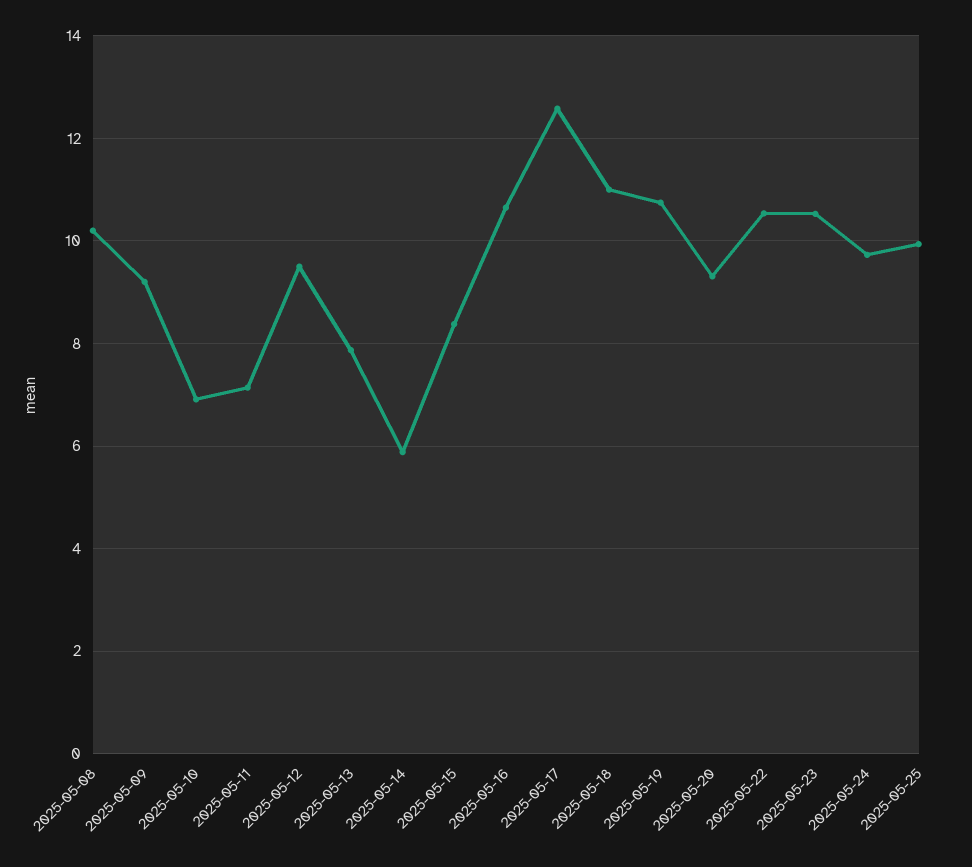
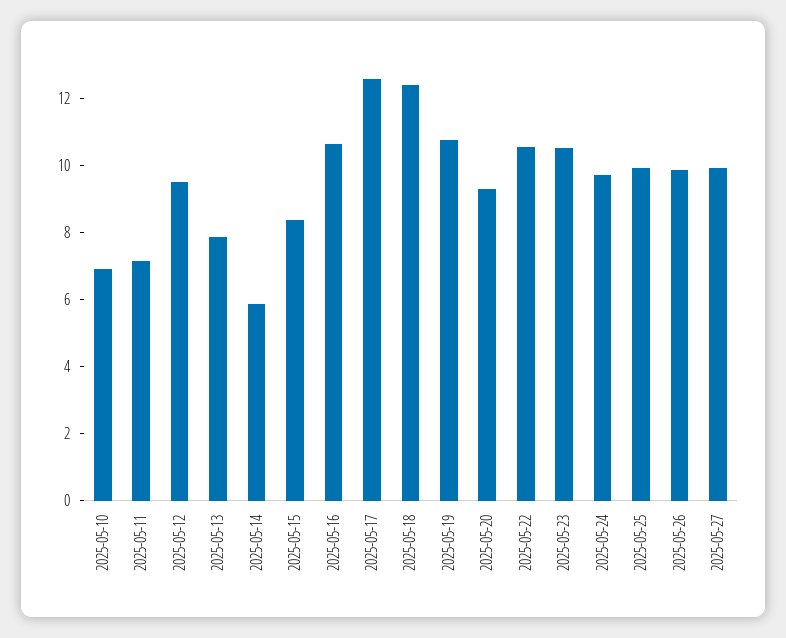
2025-05-08: 10.2 -> none
2025-05-09: 9.2 -> none
2025-05-18: 11 -> 12.5
2025-05-26: none -> 10
2025-05-27: none -> 10

